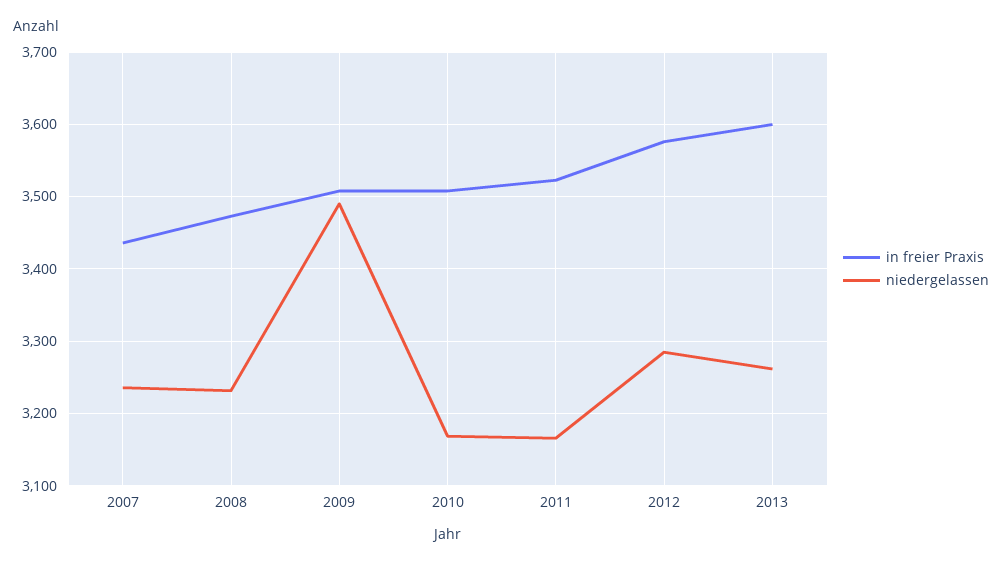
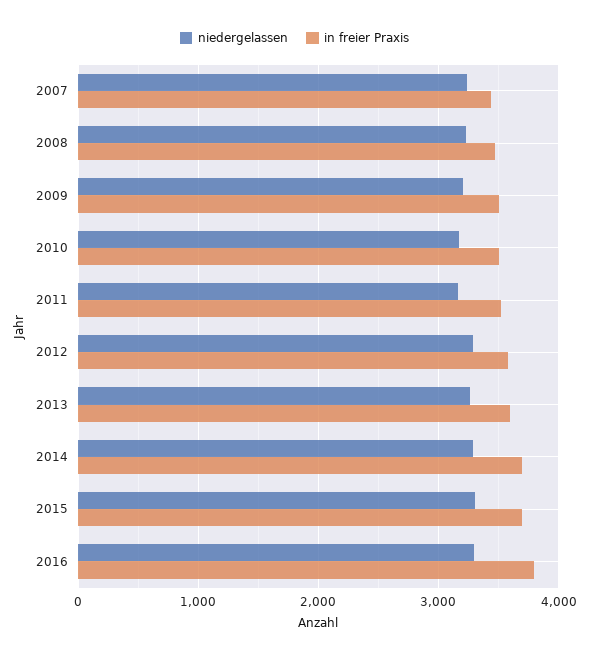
niedergelassen, 2009: 3490 -> 3200
niedergelassen, 2014: none -> 3300
in freier Praxis, 2014: none -> 3700
niedergelassen, 2015: none -> 3300
in freier Praxis, 2015: none -> 3700
niedergelassen, 2016: none -> 3300
in freier Praxis, 2016: none -> 3800

